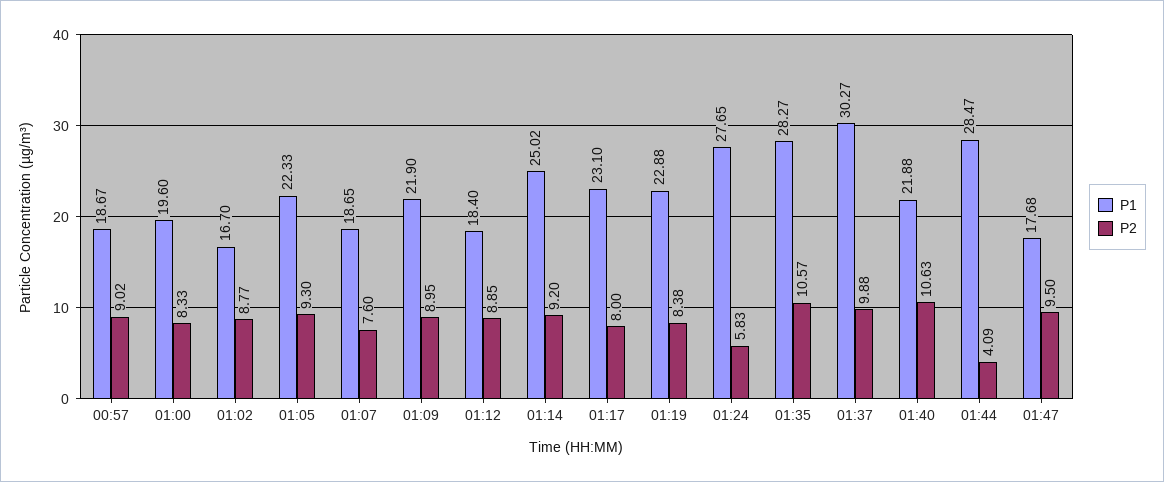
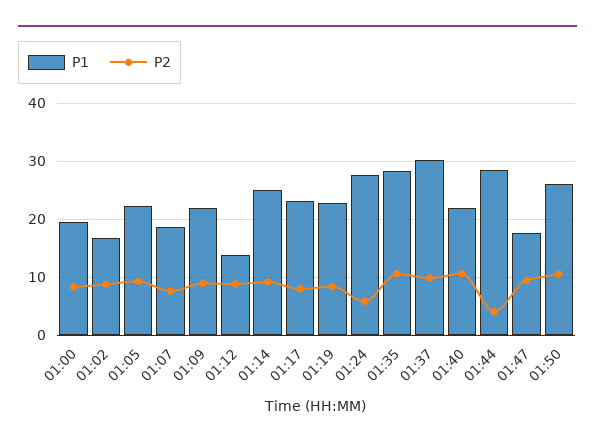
P1, 00:57: 18.67 -> none
P2, 00:57: 9.02 -> none
P1, 01:12: 18.4 -> 14
P1, 01:50: none -> 26
P2, 01:50: none -> 10

